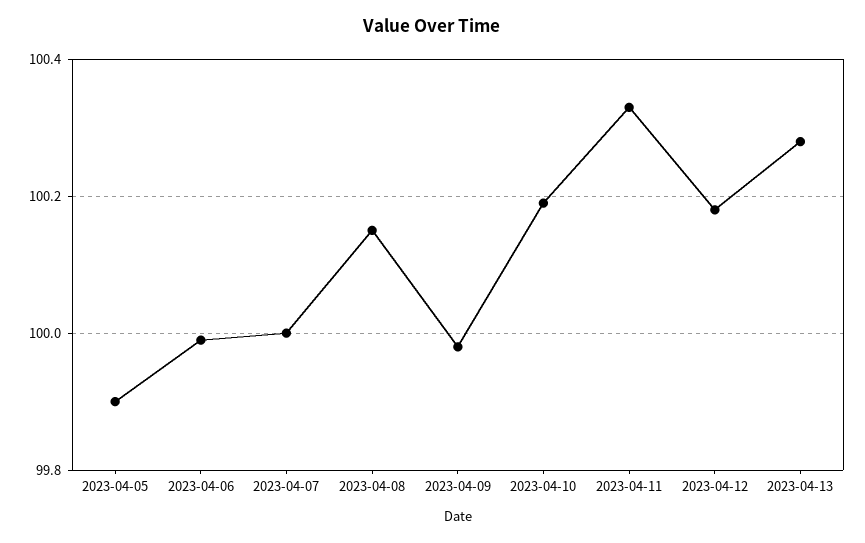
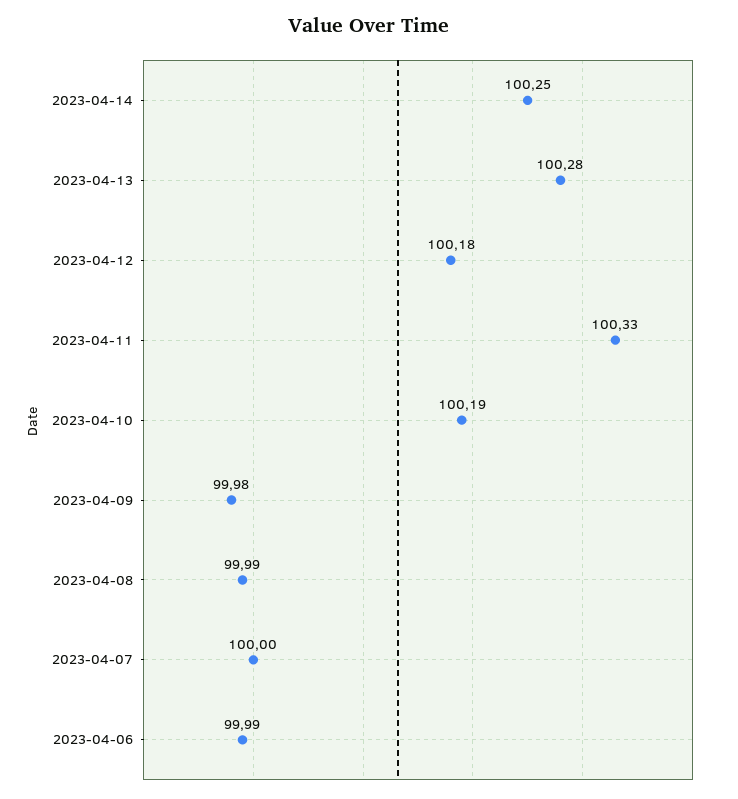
2023-04-05: 99.9 -> none
2023-04-08: 100.15 -> 99.99
2023-04-14: none -> 100.25

